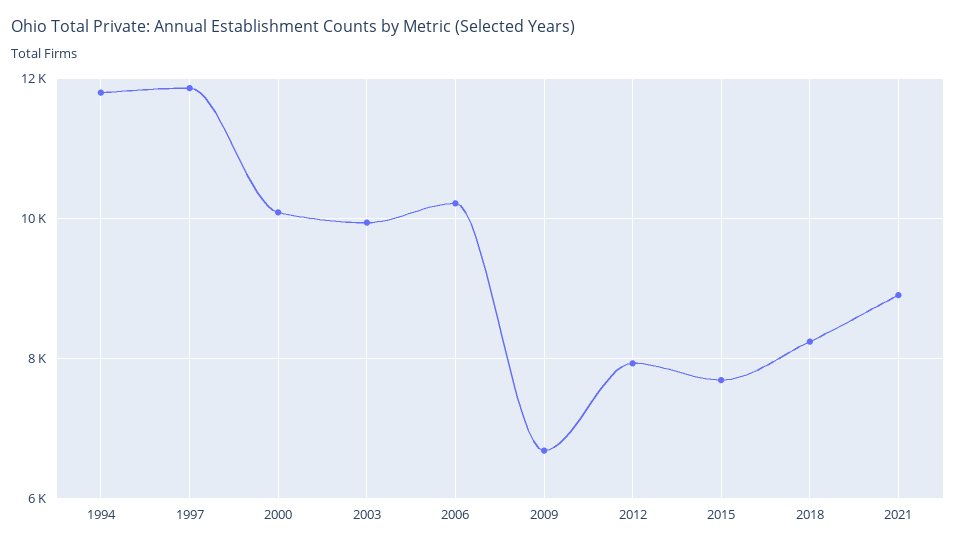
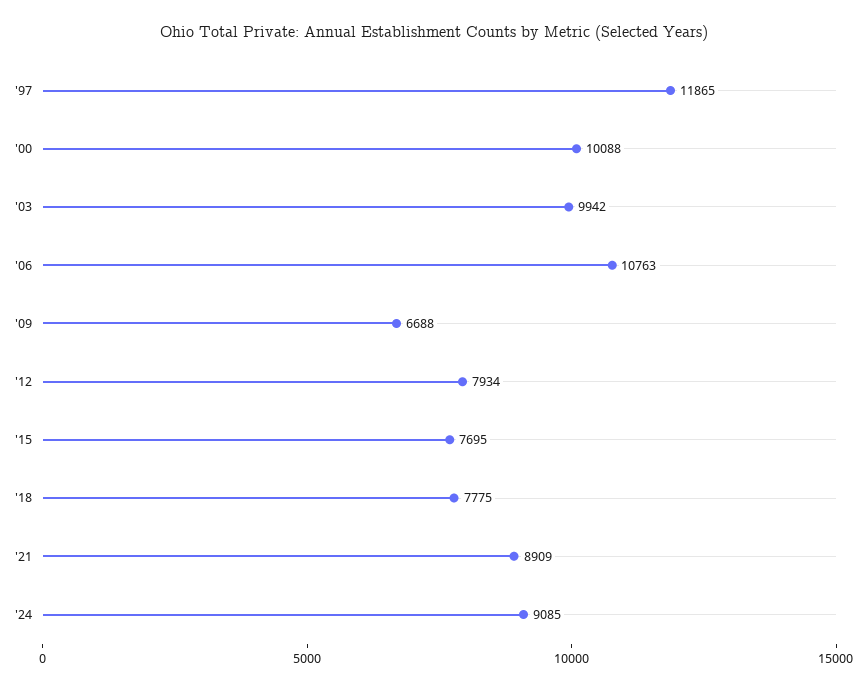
1994: 11800 -> none
2006: 10200 -> 10763
2018: 8200 -> 7775
'24: none -> 9085

